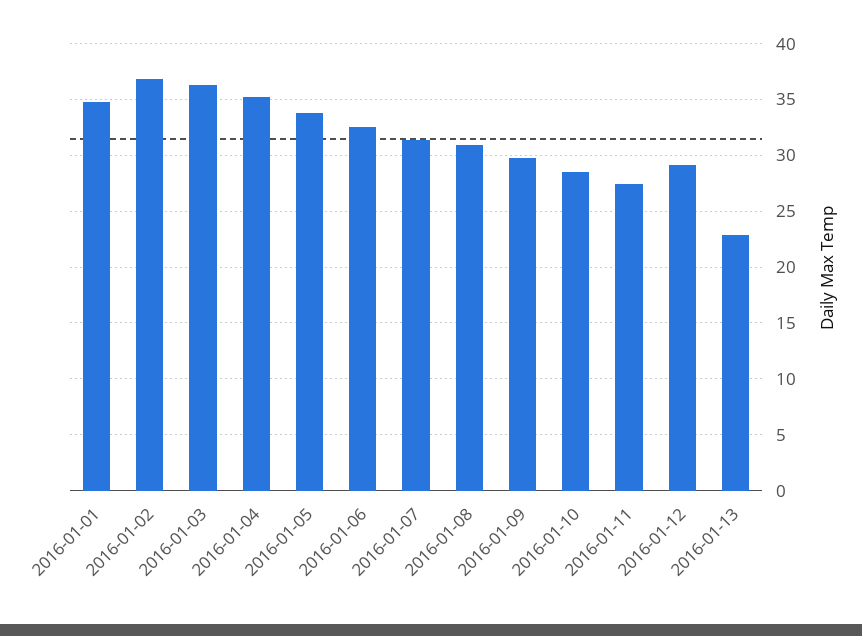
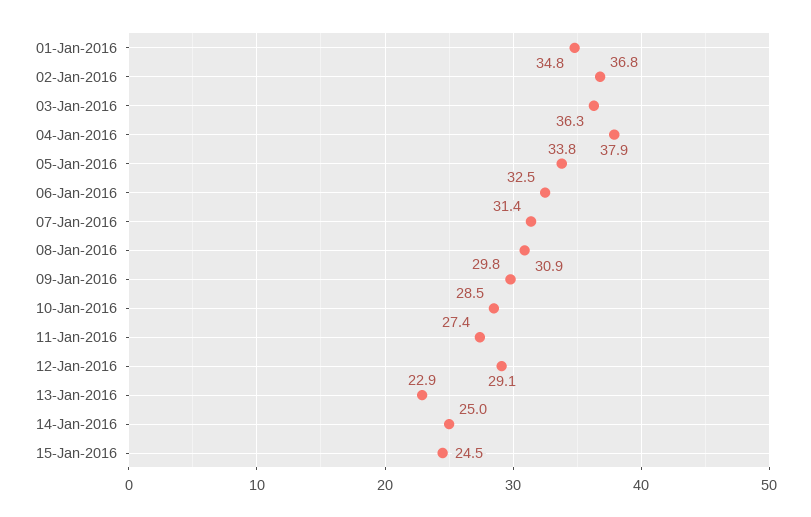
2016-01-04: 35 -> 37.9
14-Jan-2016: none -> 25
15-Jan-2016: none -> 24.5

